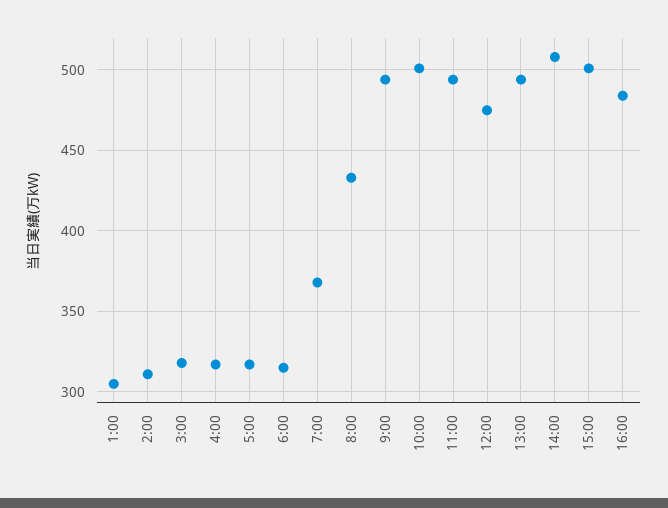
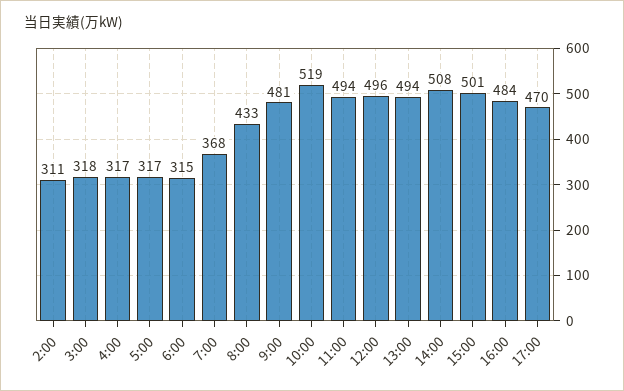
1:00: 305 -> none
9:00: 495 -> 481
10:00: 500 -> 519
12:00: 475 -> 496
17:00: none -> 470

